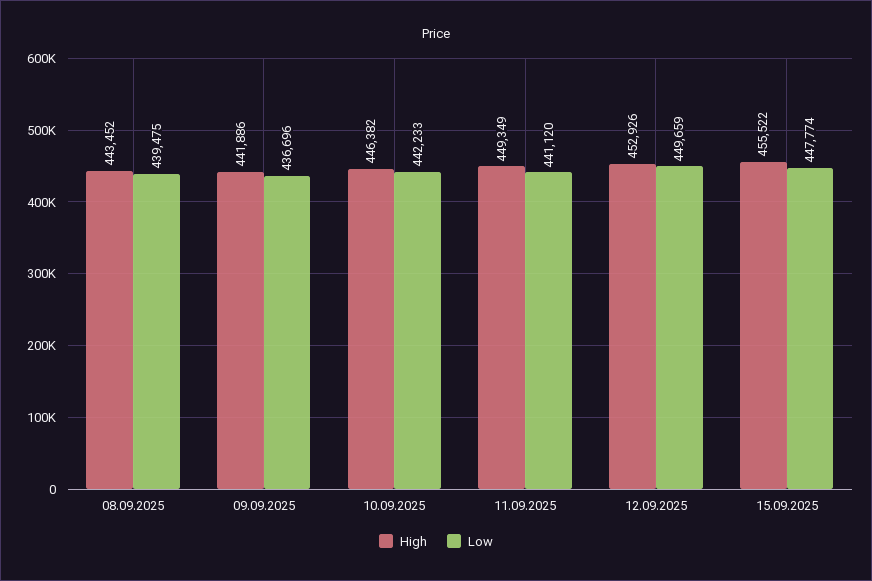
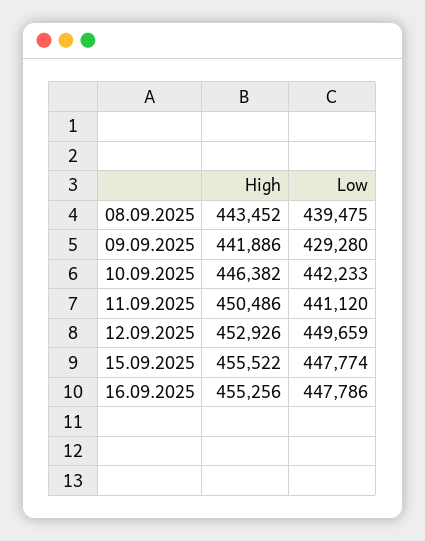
Low, 09.09.2025: 436696 -> 429280
High, 11.09.2025: 449349 -> 450486
High, 16.09.2025: none -> 455256
Low, 16.09.2025: none -> 447786

